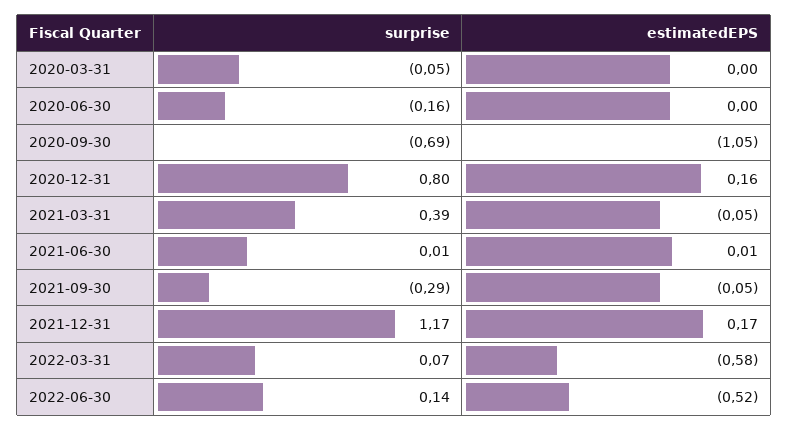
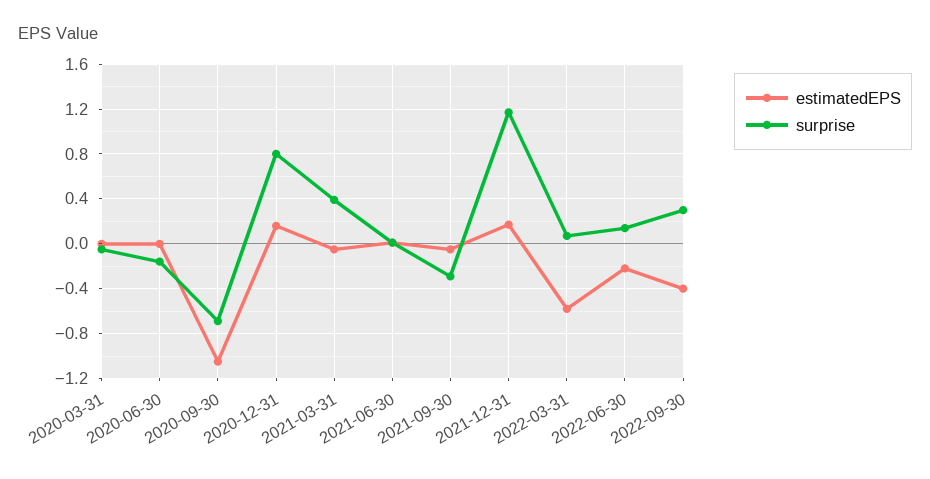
estimatedEPS, 2022-06-30: -0.52 -> -0.2
estimatedEPS, 2022-09-30: none -> -0.4
surprise, 2022-09-30: none -> 0.3

